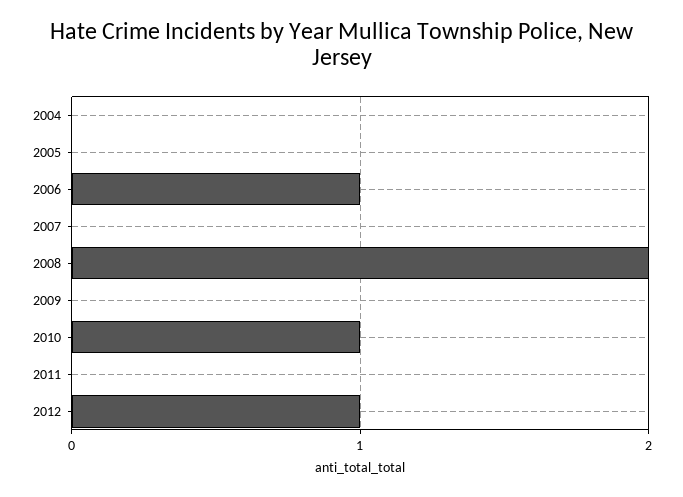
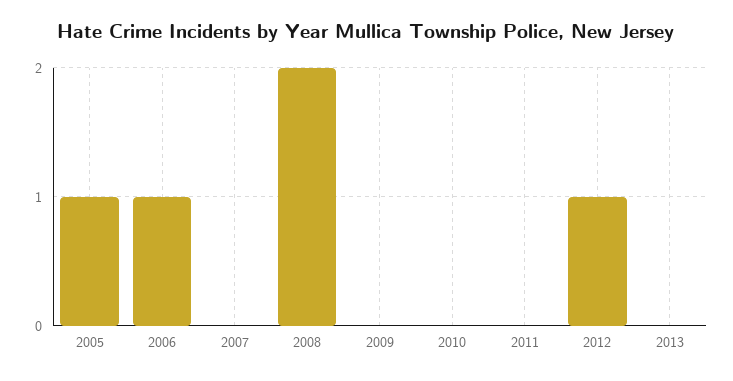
2004: 0 -> none
2005: 0 -> 1
2010: 1 -> 0
2013: none -> 0

